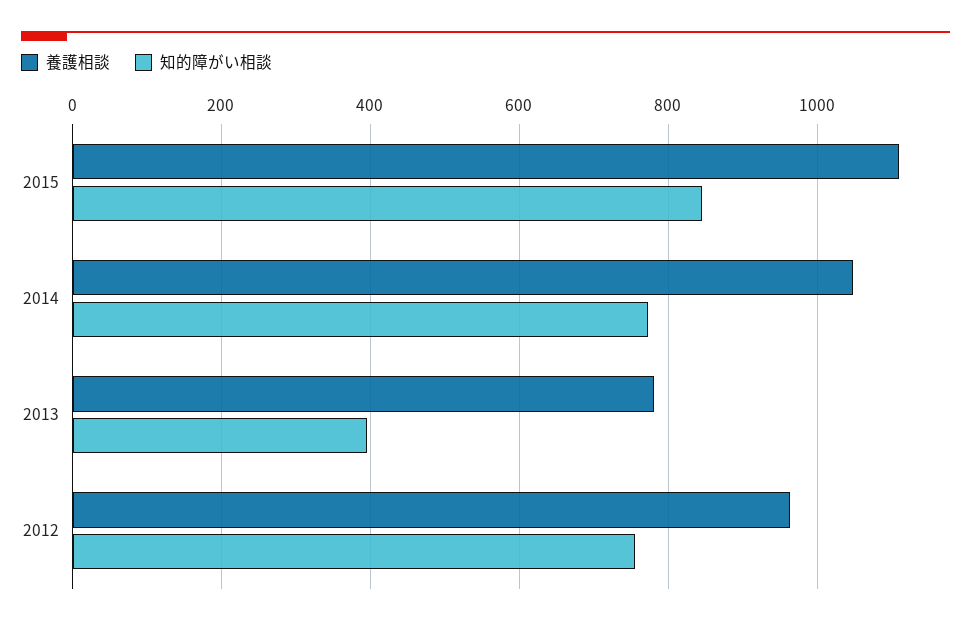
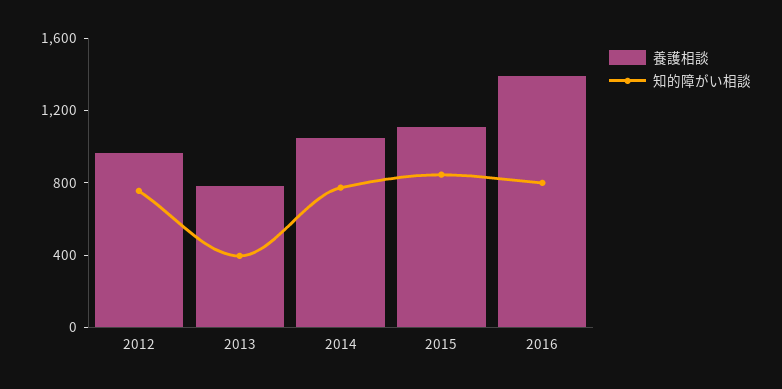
養護相談, 2016: none -> 1400
知的障がい相談, 2016: none -> 800

